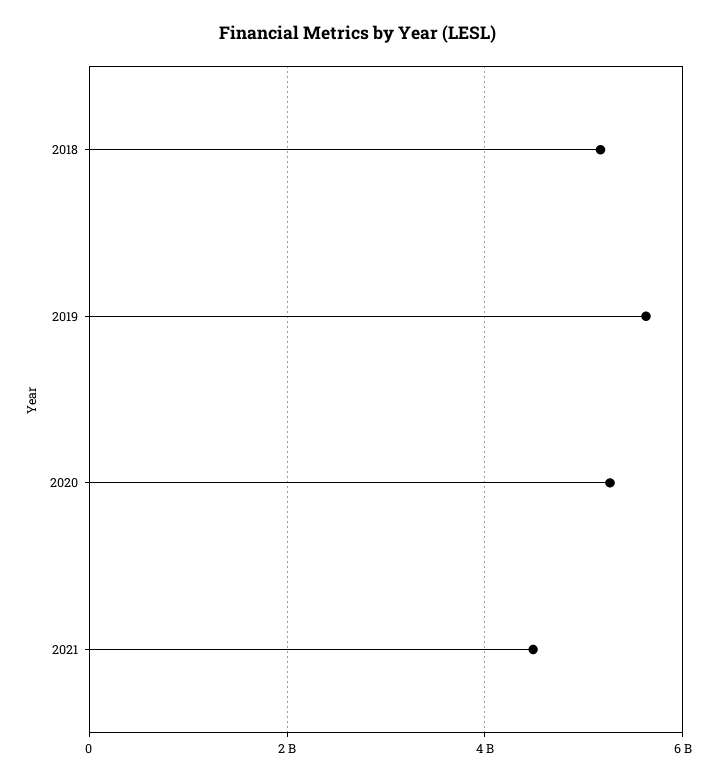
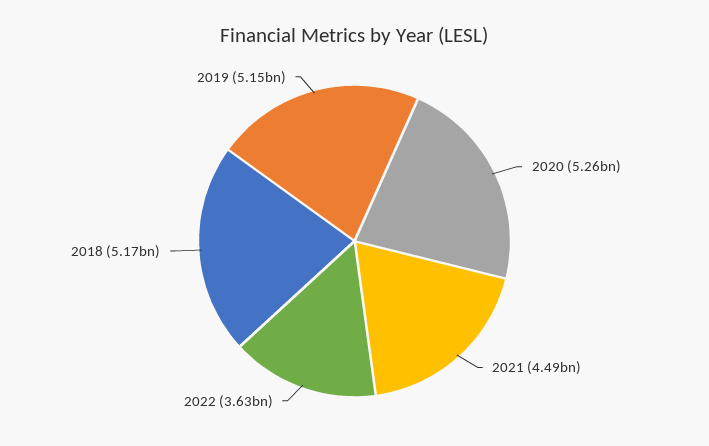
2019: 5600000000 -> 5150000000
2022: none -> 3630000000

